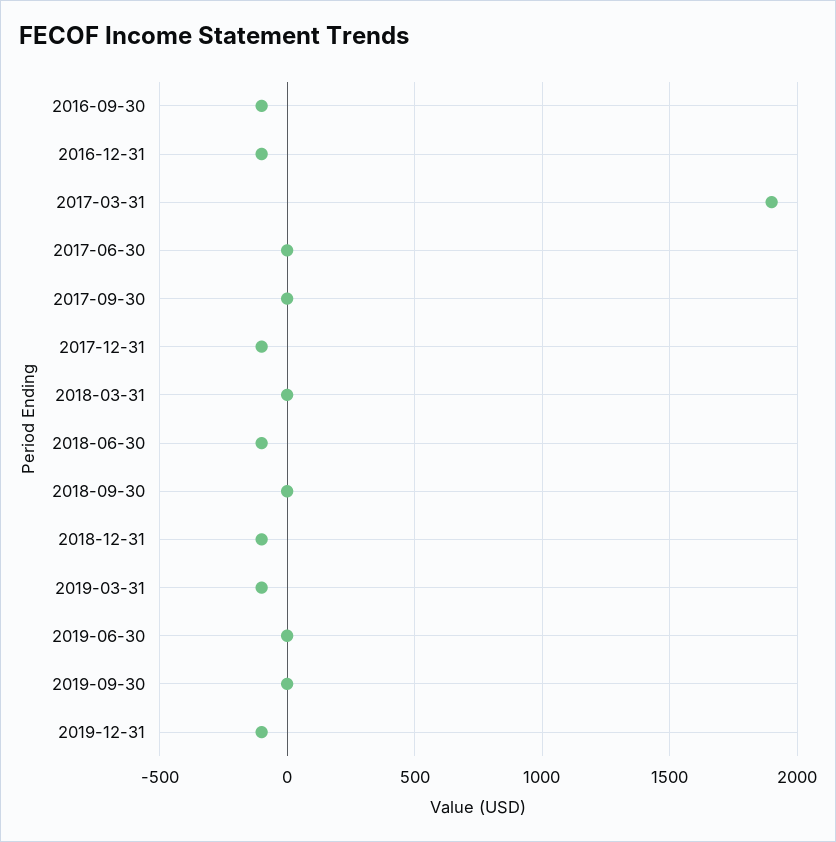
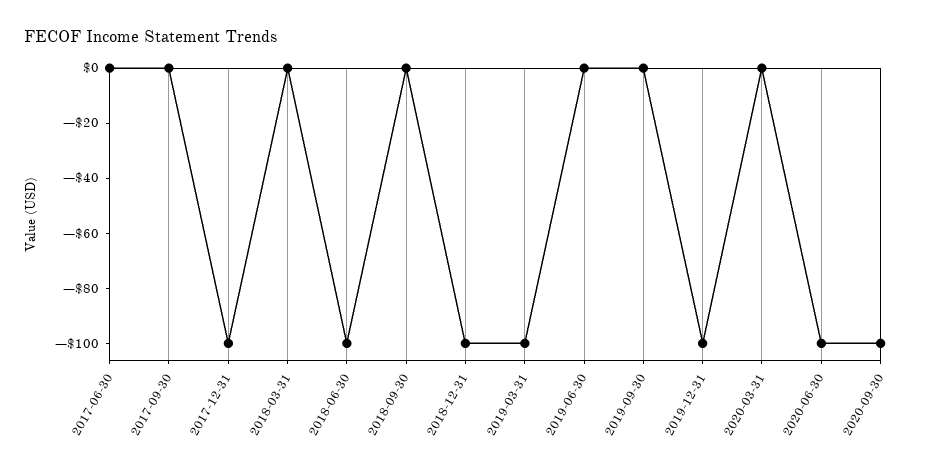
2016-09-30: -100 -> none
2016-12-31: -100 -> none
2017-03-31: 1900 -> none
2020-03-31: none -> 0
2020-06-30: none -> -100
2020-09-30: none -> -100

